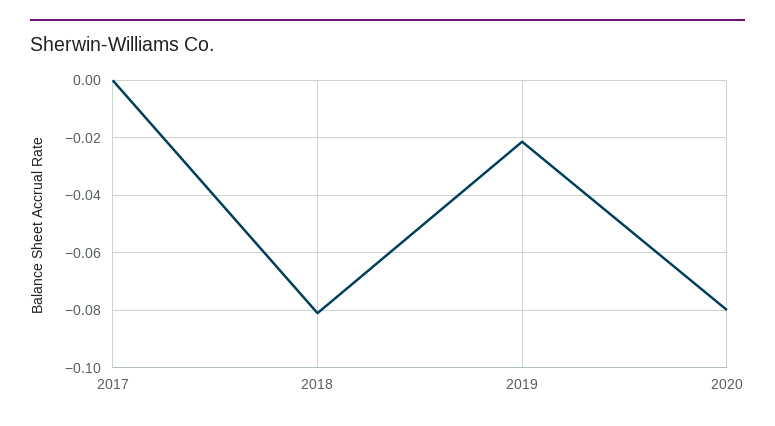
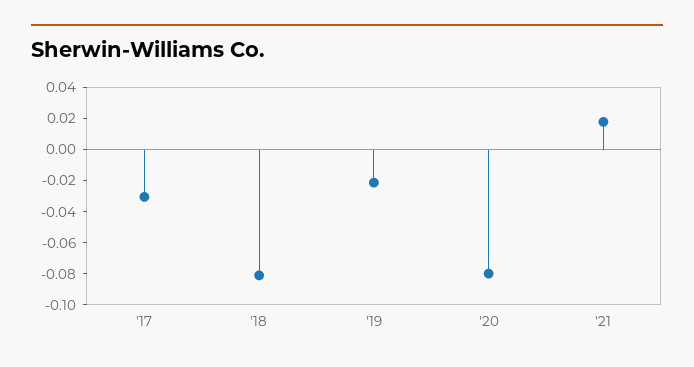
2017: 0 -> -0.03
'21: none -> 0.02

